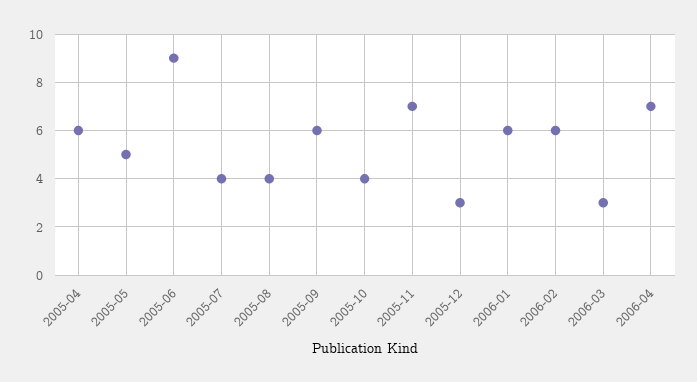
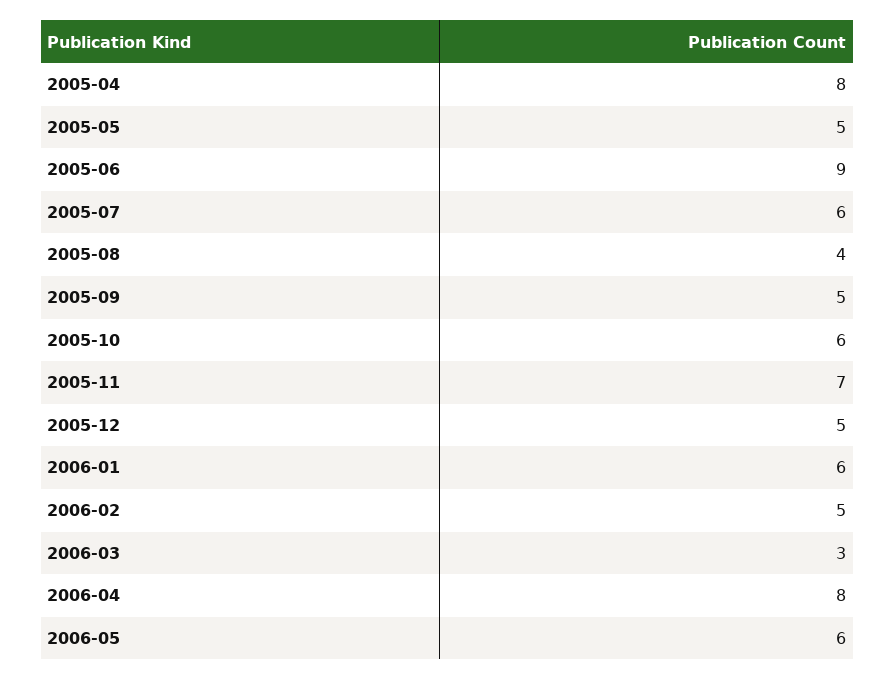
2005-04: 6 -> 8
2005-07: 4 -> 6
2005-09: 6 -> 5
2005-10: 4 -> 6
2005-12: 3 -> 5
2006-02: 6 -> 5
2006-04: 7 -> 8
2006-05: none -> 6

